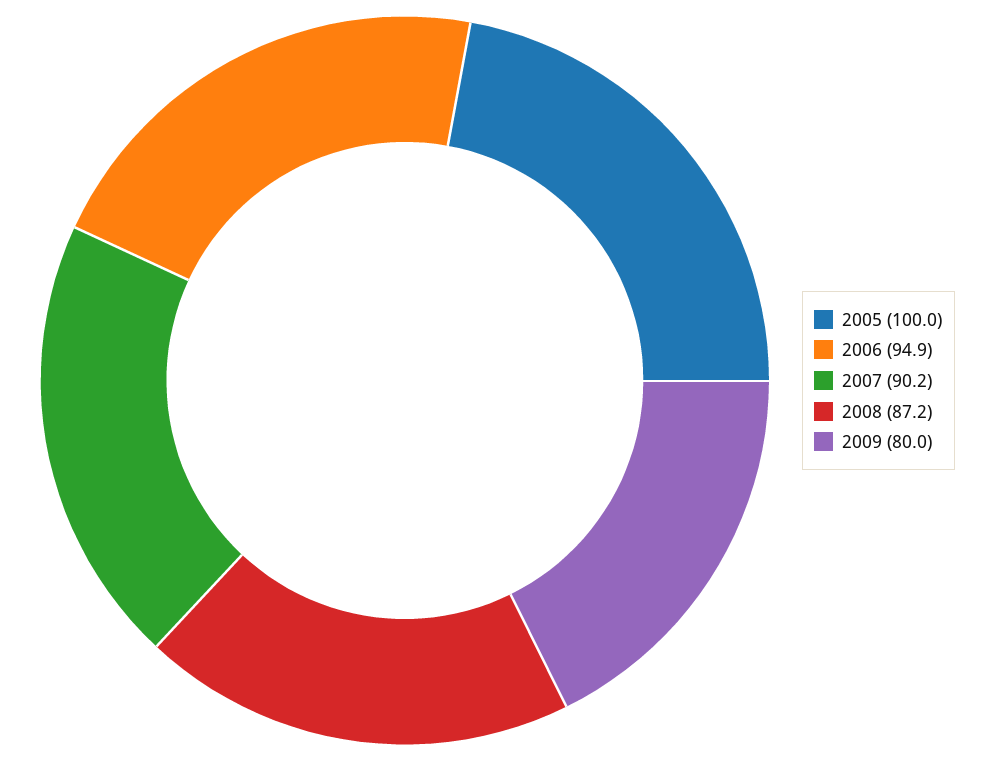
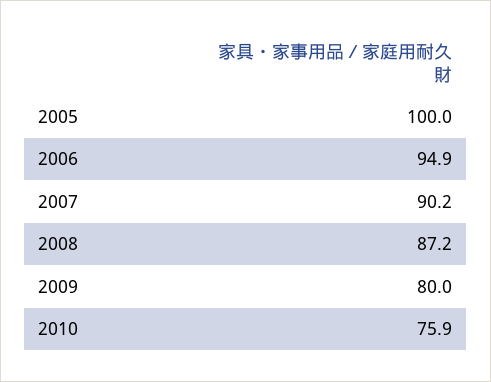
2010: none -> 75.9

